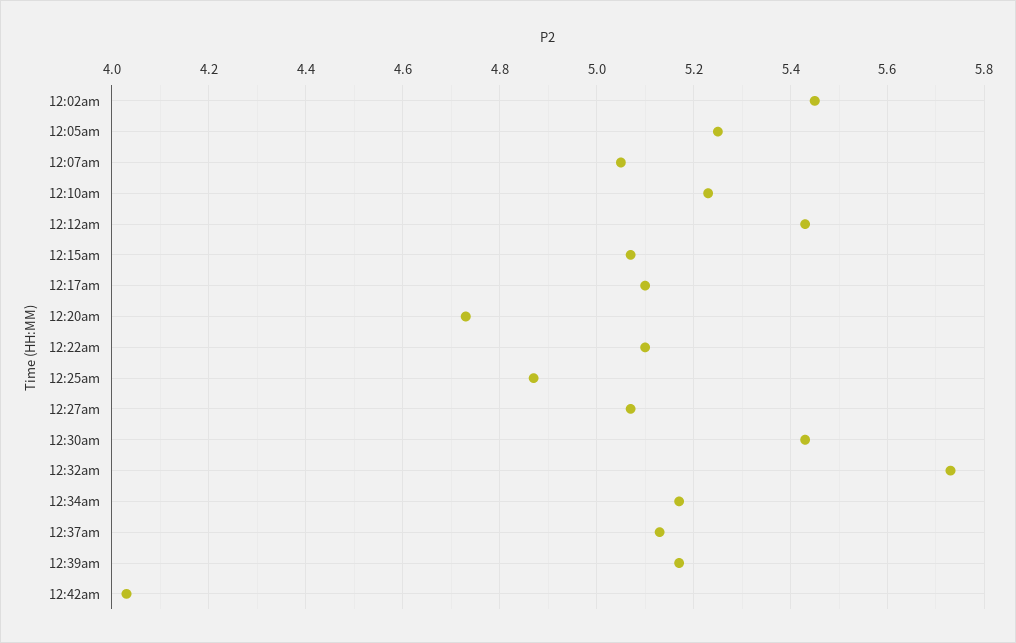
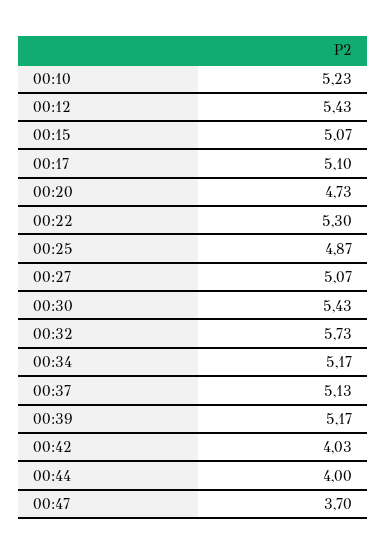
12:02am: 5.45 -> none
12:05am: 5.25 -> none
12:07am: 5.05 -> none
12:22am: 5.1 -> 5.3
00:44: none -> 4
00:47: none -> 3.7

